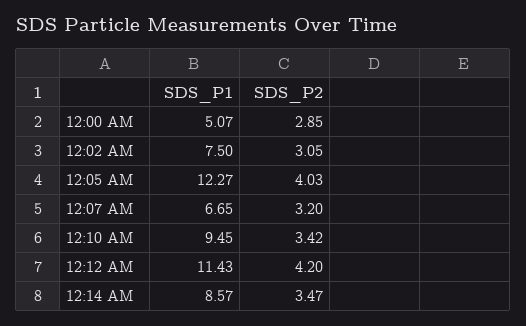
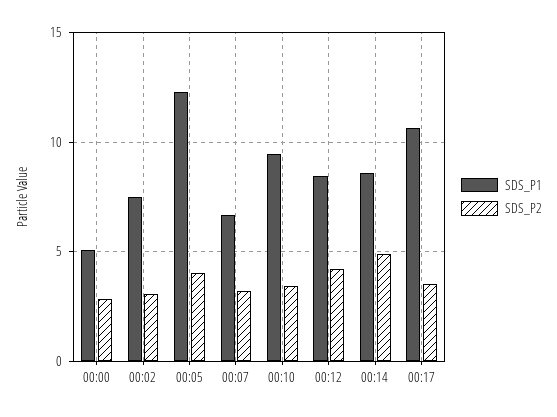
SDS_P1, 12:12 AM: 11.43 -> 8.5
SDS_P2, 12:14 AM: 3.47 -> 5
SDS_P1, 00:17: none -> 10.5
SDS_P2, 00:17: none -> 3.5

